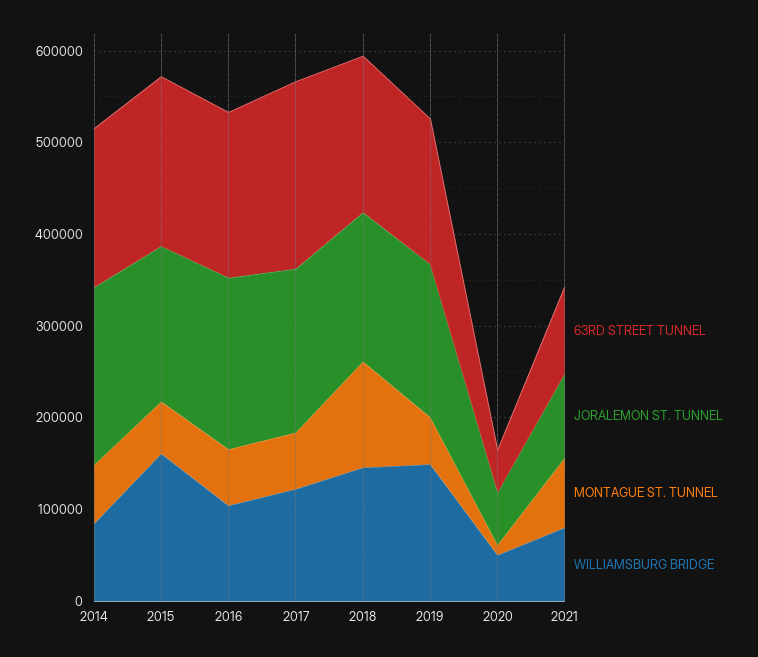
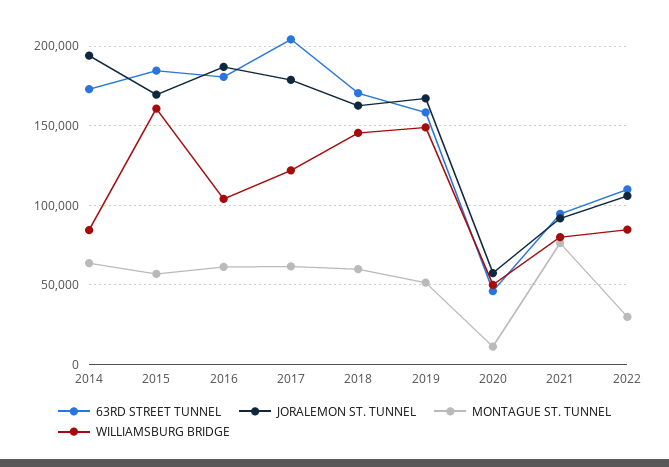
MONTAGUE ST. TUNNEL, 2018: 120000 -> 60000
63RD STREET TUNNEL, 2022: none -> 110000
JORALEMON ST. TUNNEL, 2022: none -> 105000
MONTAGUE ST. TUNNEL, 2022: none -> 30000
WILLIAMSBURG BRIDGE, 2022: none -> 85000

